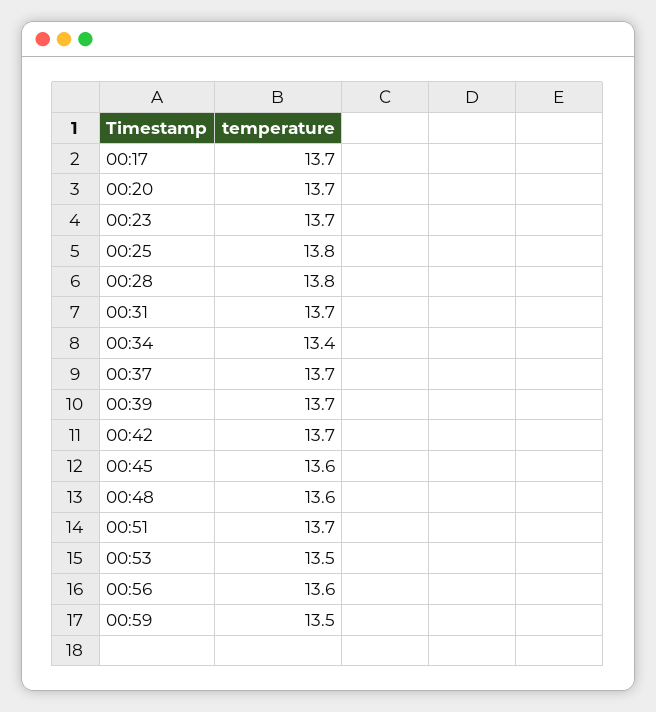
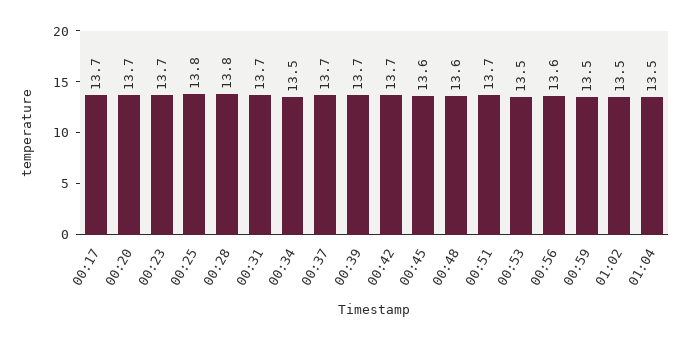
00:34: 13.4 -> 13.5
01:02: none -> 13.5
01:04: none -> 13.5

